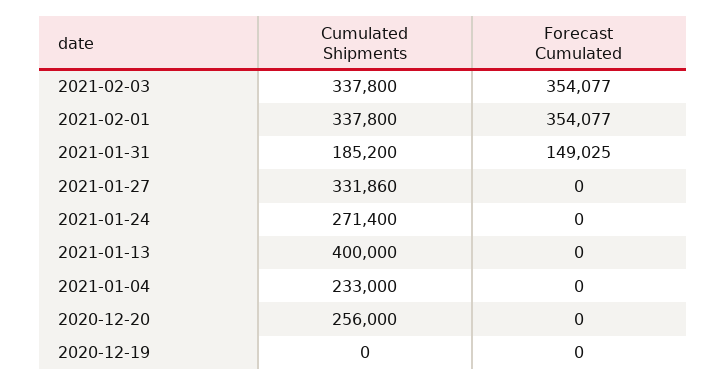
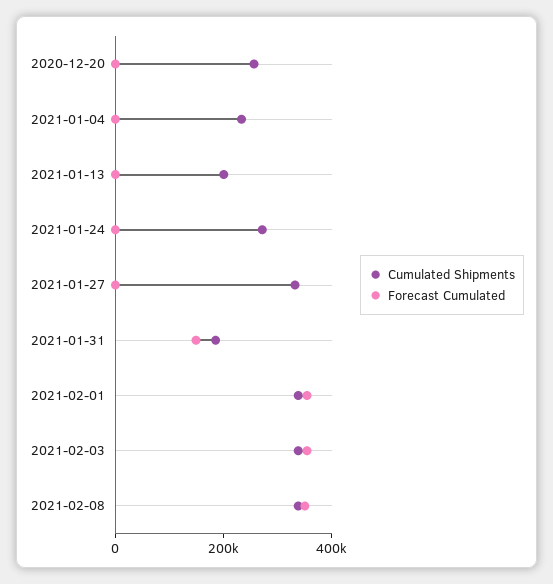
Cumulated Shipments, 2021-01-13: 400000 -> 200000
Cumulated Shipments, 2020-12-19: 0 -> none
Forecast Cumulated, 2020-12-19: 0 -> none
Cumulated Shipments, 2021-02-08: none -> 350000
Forecast Cumulated, 2021-02-08: none -> 350000

